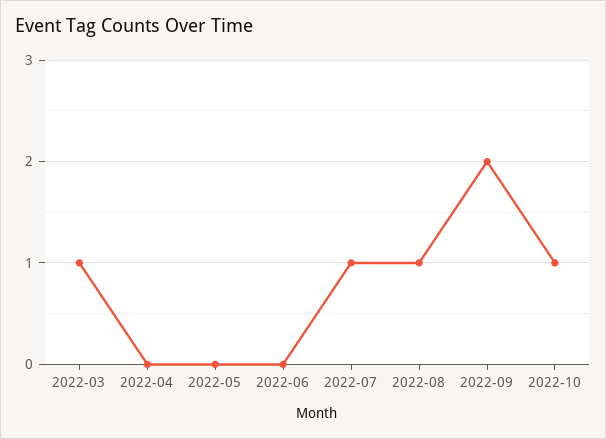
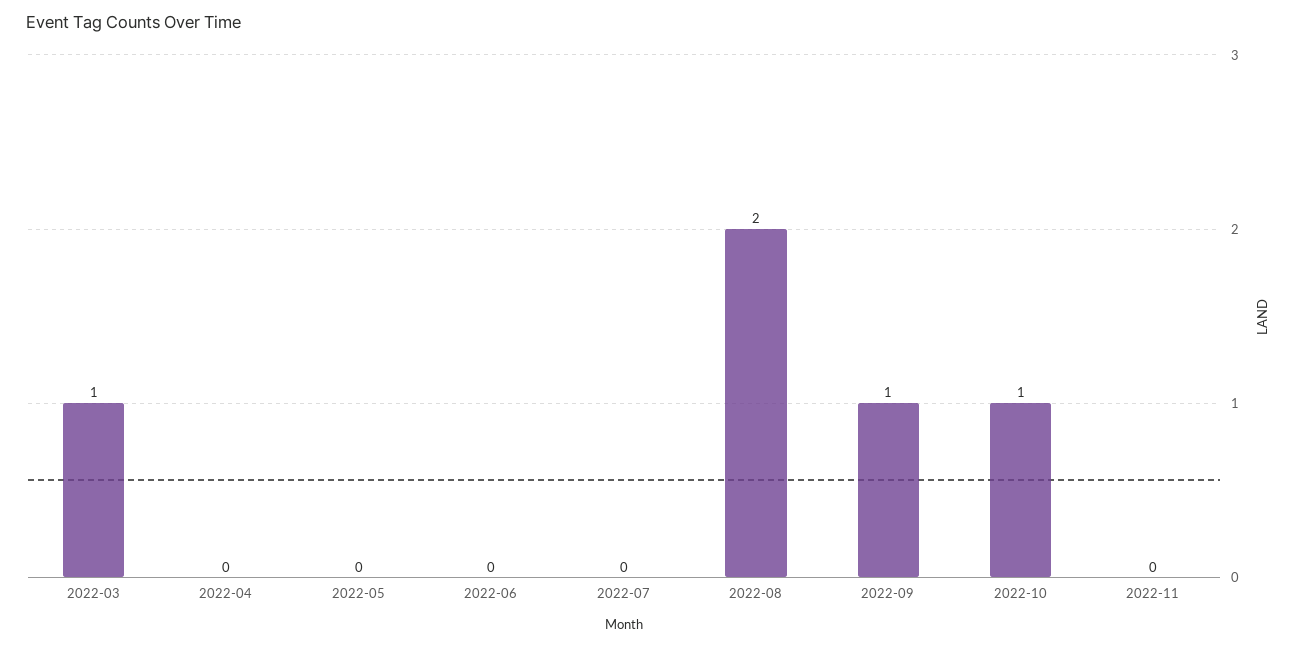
2022-07: 1 -> 0
2022-08: 1 -> 2
2022-09: 2 -> 1
2022-11: none -> 0

